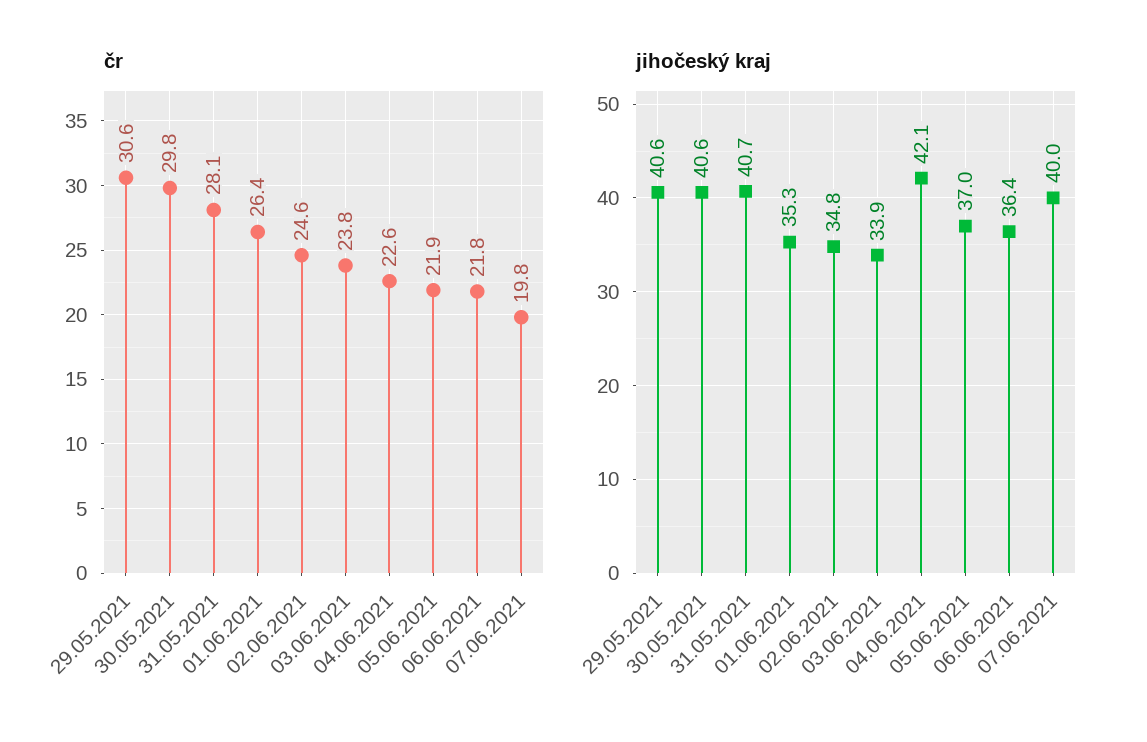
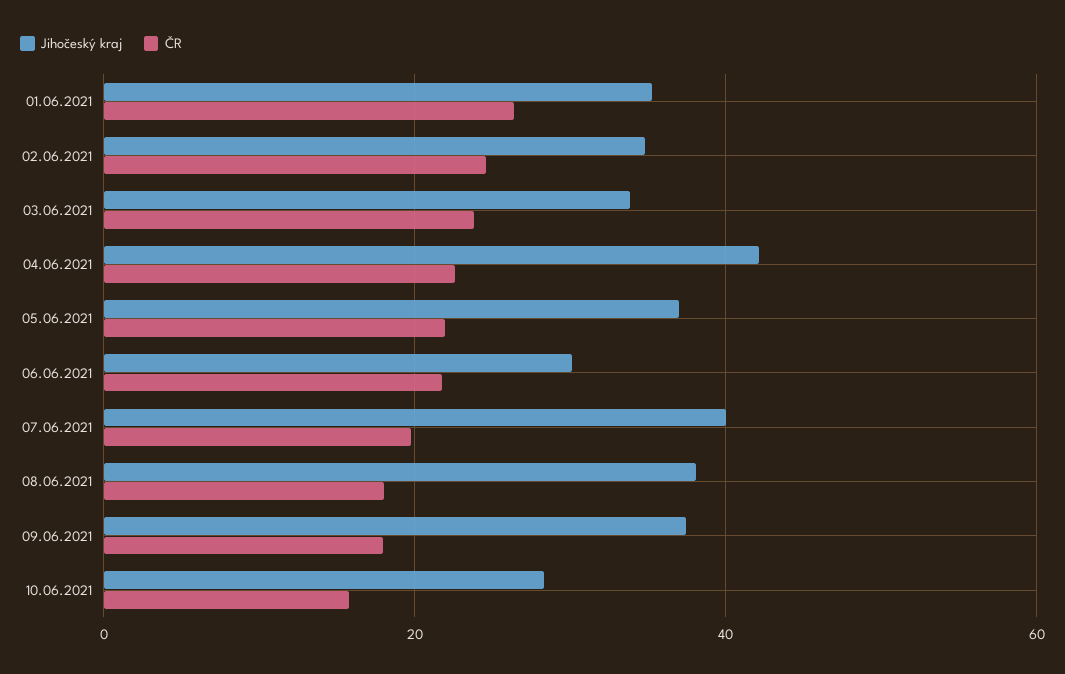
čr, 29.05.2021: 30.6 -> none
čr, 30.05.2021: 29.8 -> none
čr, 31.05.2021: 28.1 -> none
jihočeský kraj, 29.05.2021: 40.6 -> none
jihočeský kraj, 30.05.2021: 40.6 -> none
jihočeský kraj, 31.05.2021: 40.7 -> none
jihočeský kraj, 06.06.2021: 36.4 -> 30
jihočeský kraj, 08.06.2021: none -> 38
čr, 08.06.2021: none -> 18
jihočeský kraj, 09.06.2021: none -> 38
čr, 09.06.2021: none -> 18
jihočeský kraj, 10.06.2021: none -> 28
čr, 10.06.2021: none -> 16

